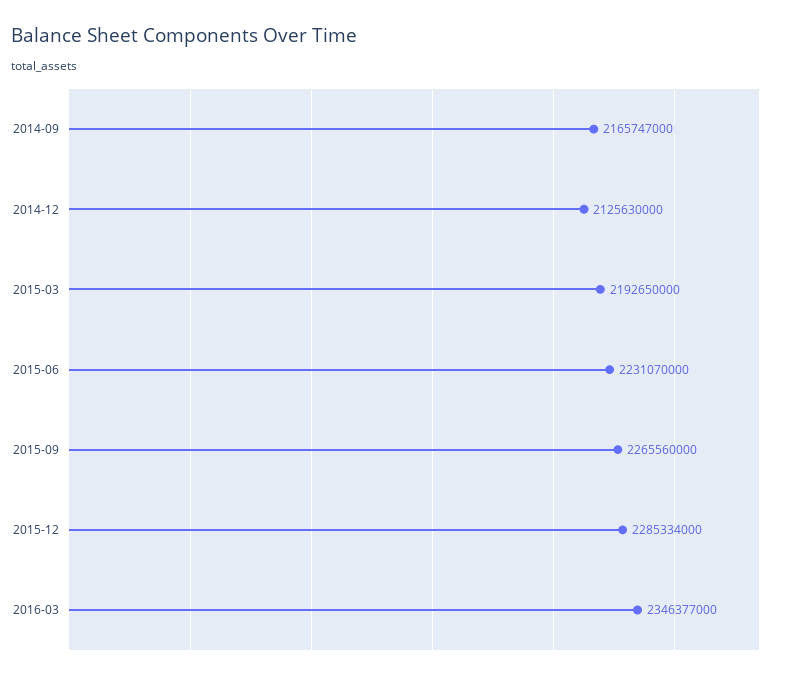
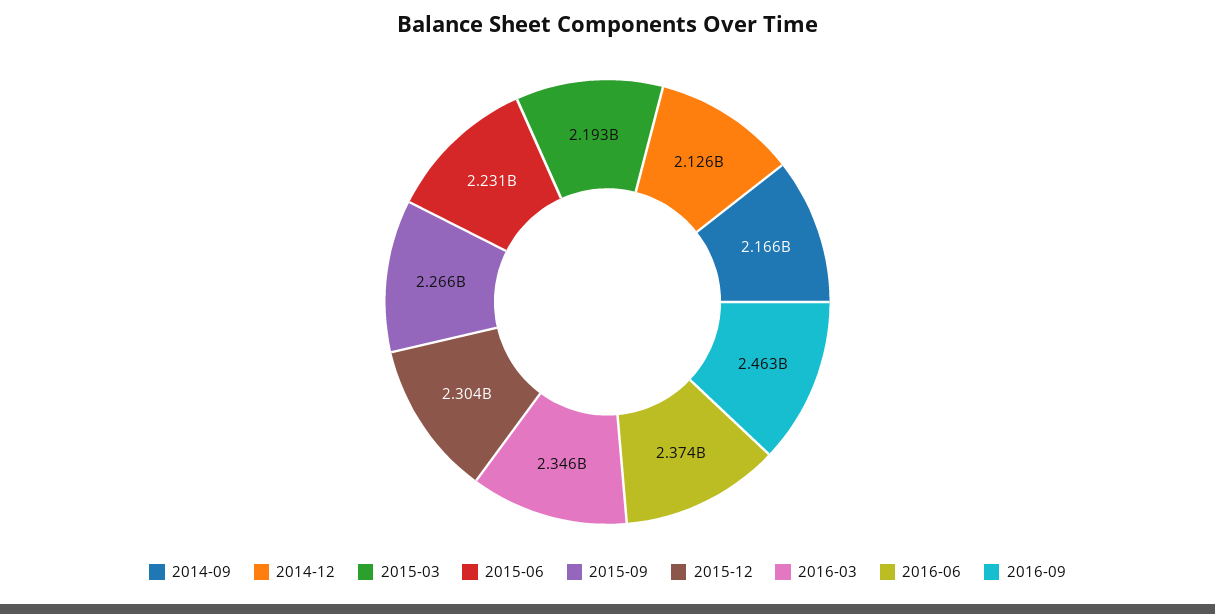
2015-12: 2285334000 -> 2304000000
2016-06: none -> 2374000000
2016-09: none -> 2463000000

